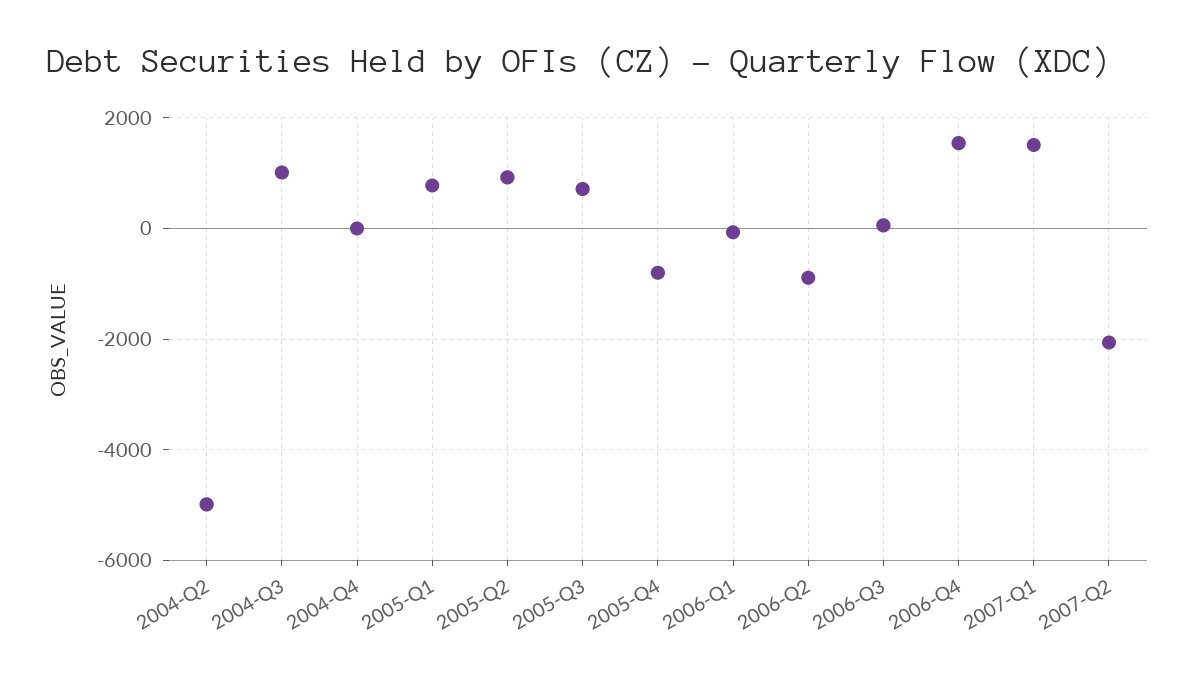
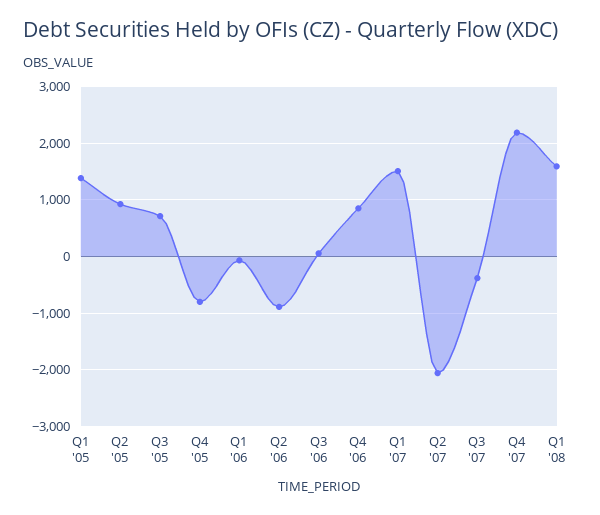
2004-Q2: -5000 -> none
2004-Q3: 1000 -> none
2004-Q4: 0 -> none
2005-Q1: 800 -> 1400
2006-Q4: 1600 -> 800
Q3 '07: none -> -400
Q4 '07: none -> 2200
Q1 '08: none -> 1600

